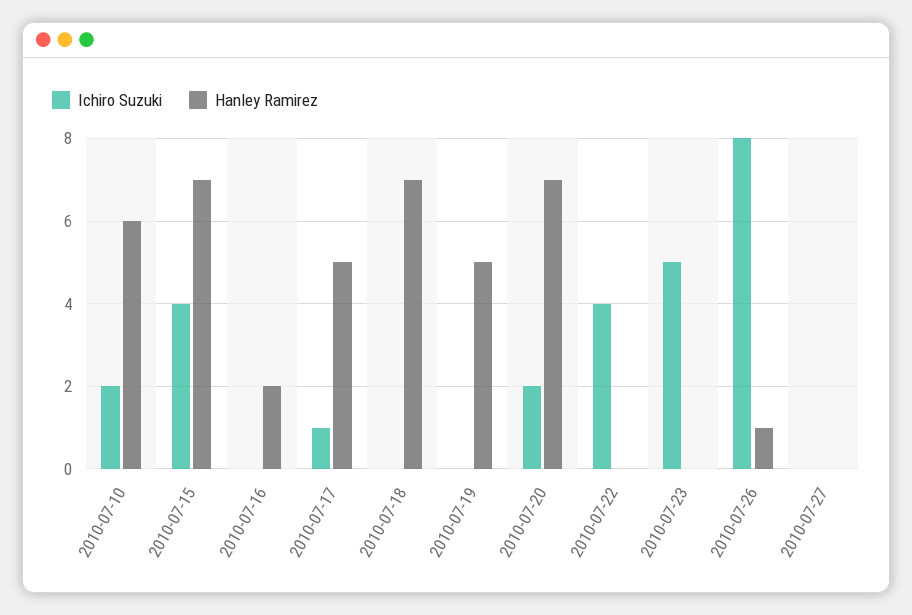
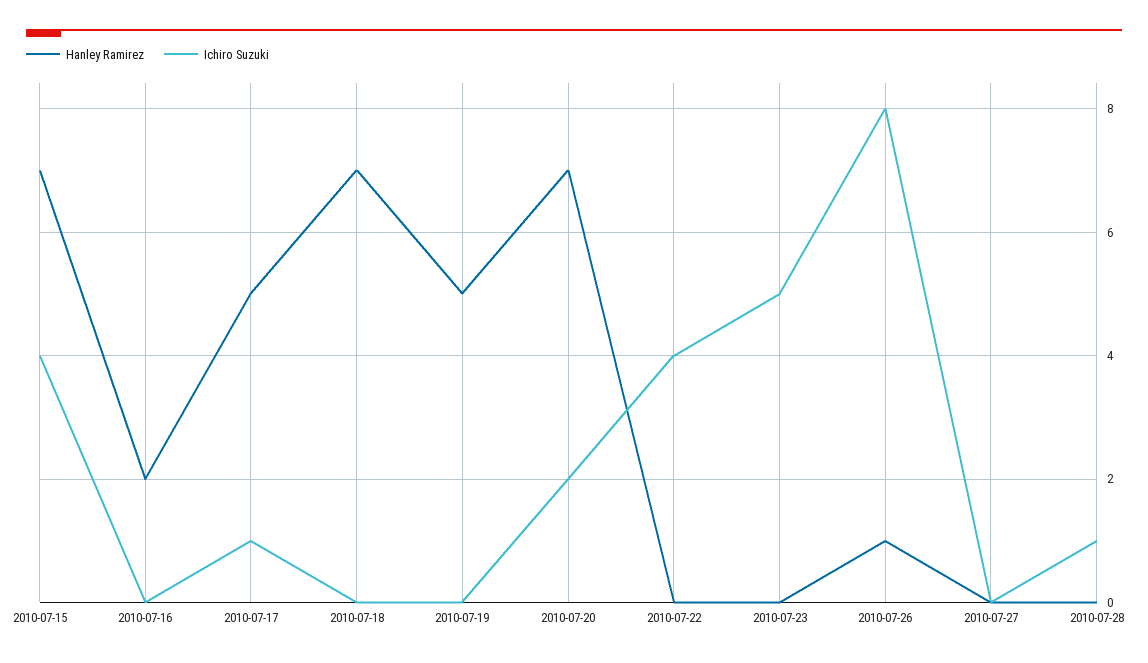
Ichiro Suzuki, 2010-07-10: 2 -> none
Hanley Ramirez, 2010-07-10: 6 -> none
Hanley Ramirez, 2010-07-28: none -> 0
Ichiro Suzuki, 2010-07-28: none -> 1

